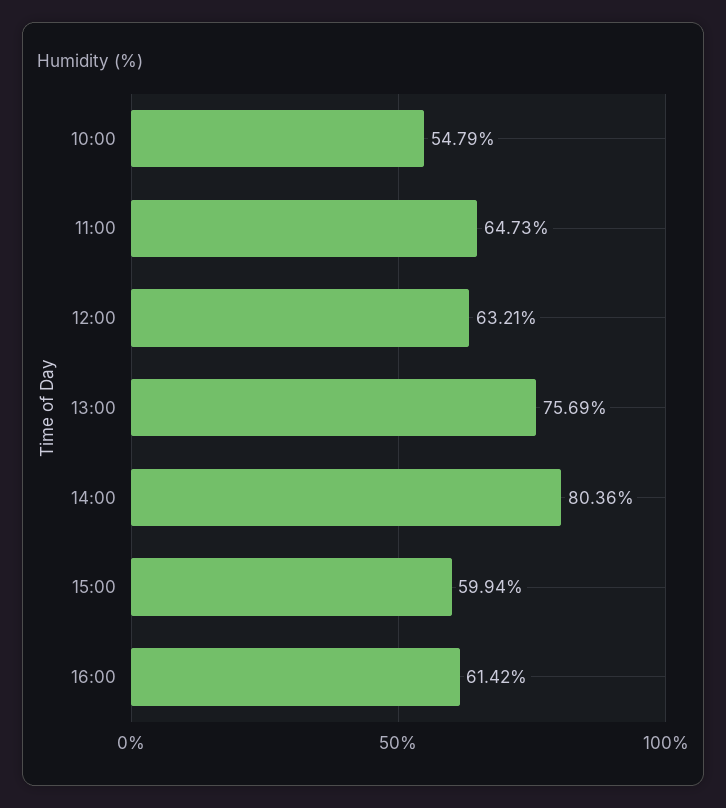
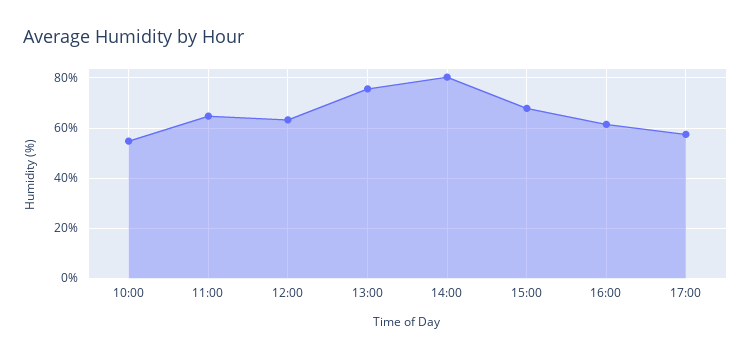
15:00: 59.94 -> 67.5
17:00: none -> 57.5

